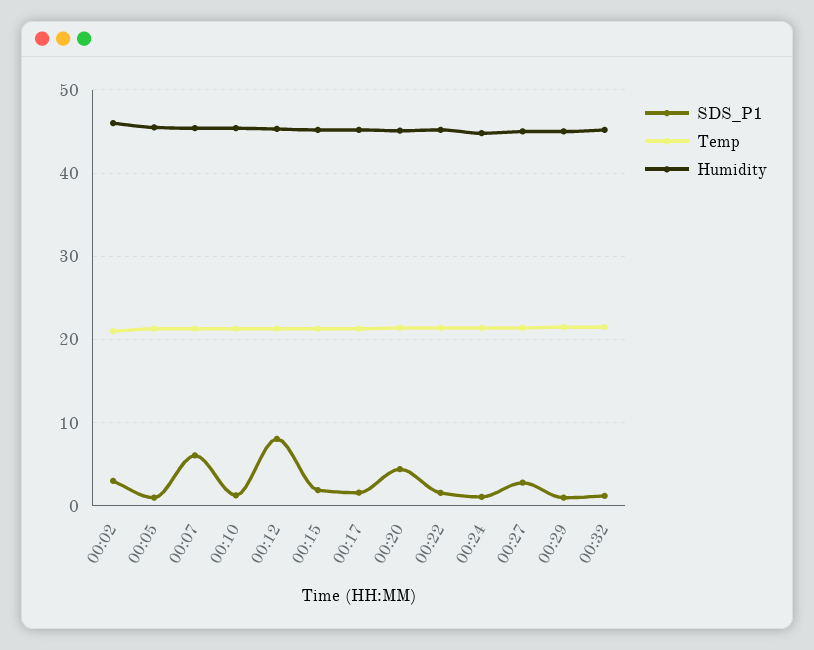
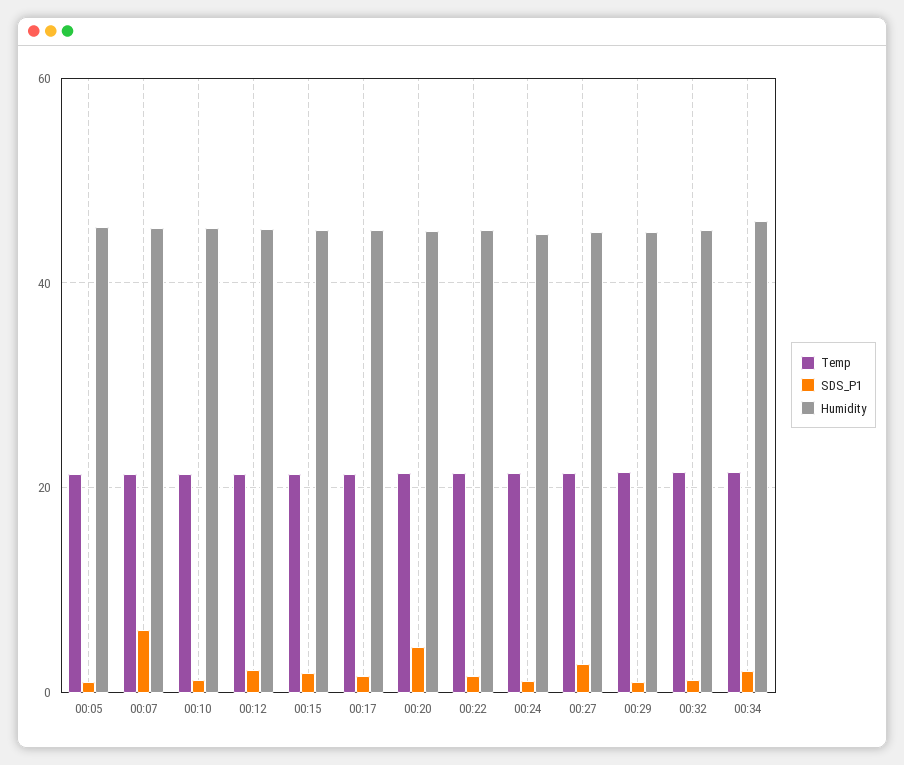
SDS_P1, 00:02: 3 -> none
Temp, 00:02: 21 -> none
Humidity, 00:02: 46 -> none
SDS_P1, 00:12: 8 -> 2
Temp, 00:34: none -> 22
SDS_P1, 00:34: none -> 2
Humidity, 00:34: none -> 46

